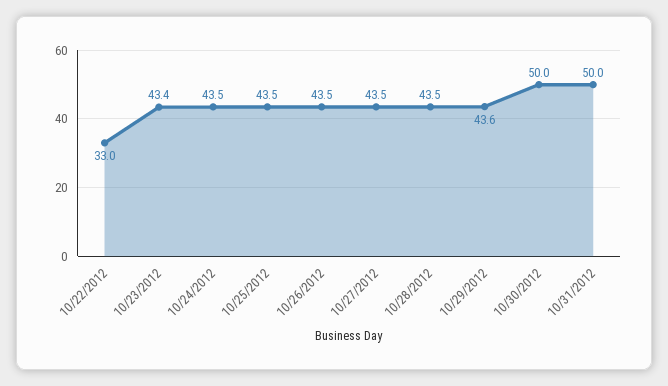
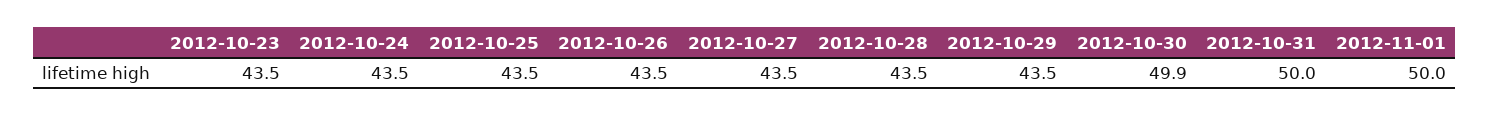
10/22/2012: 33 -> none
10/23/2012: 43.4 -> 43.5
10/29/2012: 43.6 -> 43.5
10/30/2012: 50 -> 49.9
2012-11-01: none -> 50

